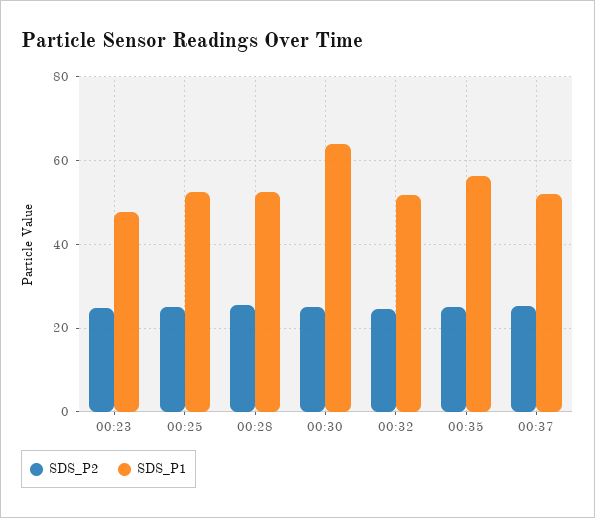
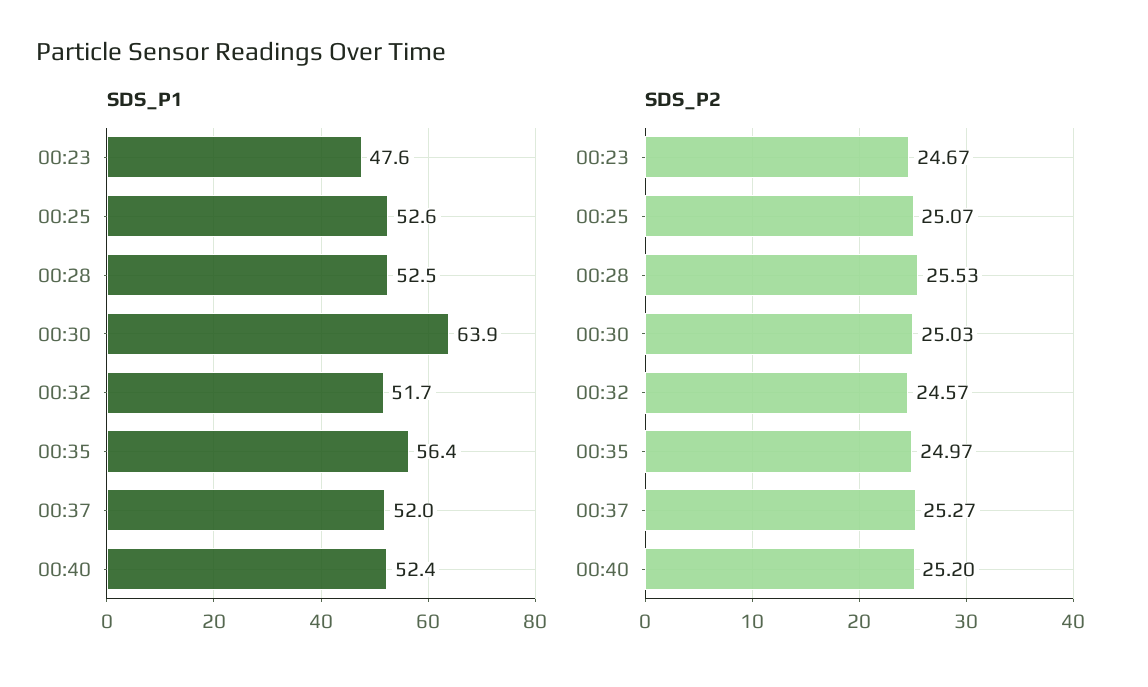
SDS_P1, 00:40: none -> 52.4
SDS_P2, 00:40: none -> 25.2

